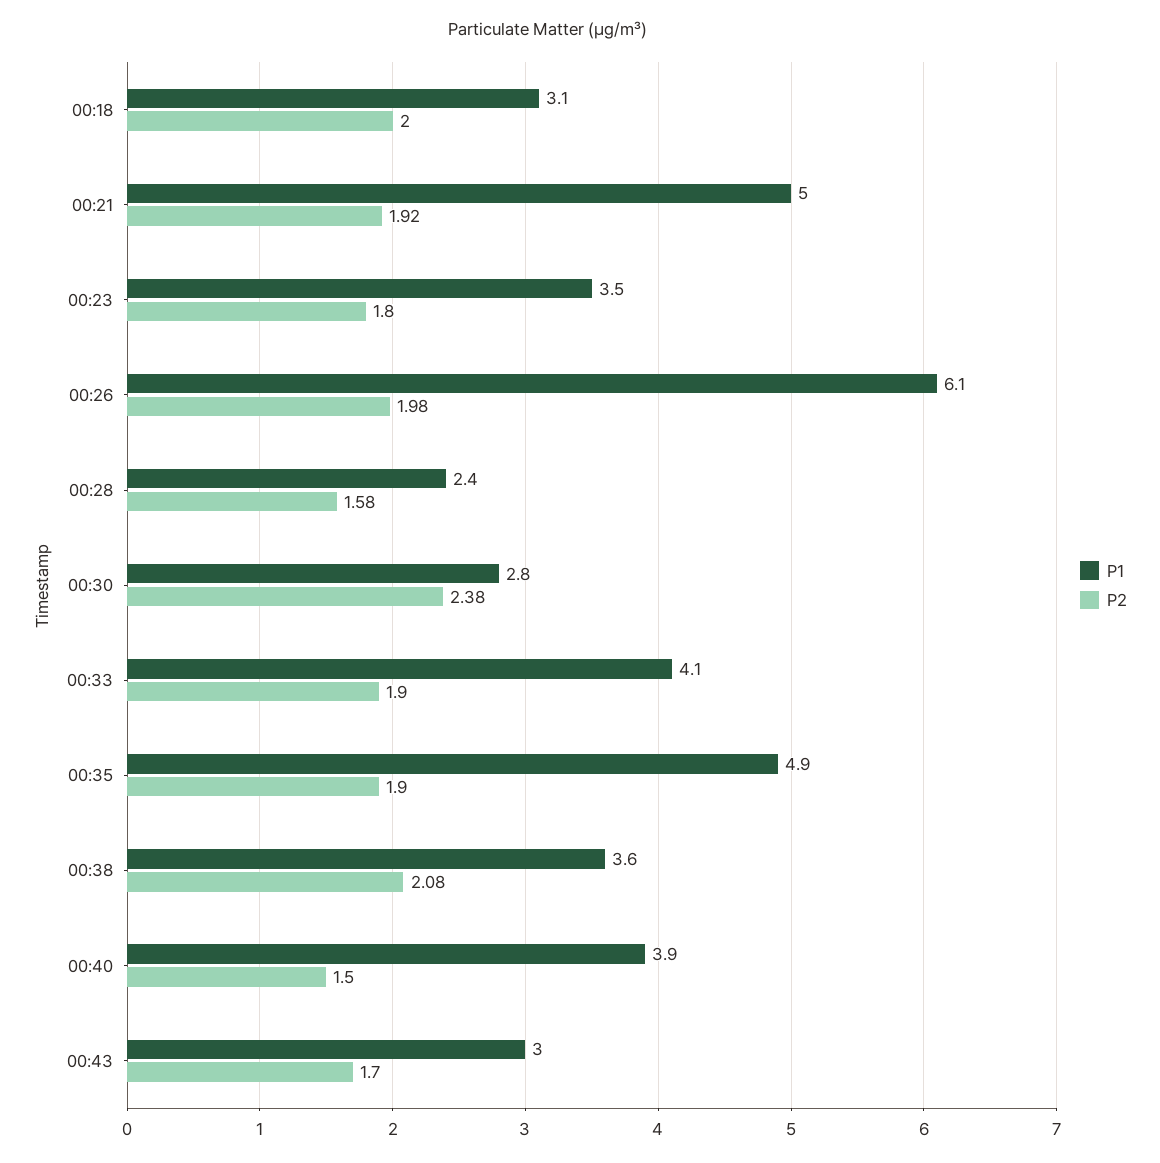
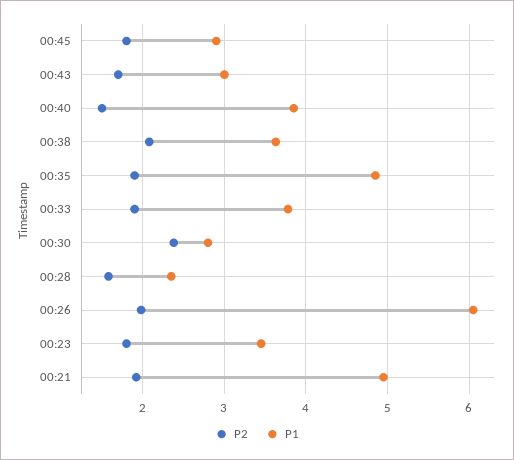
P1, 00:18: 3.1 -> none
P2, 00:18: 2 -> none
P1, 00:33: 4.1 -> 3.8
P2, 00:45: none -> 1.8
P1, 00:45: none -> 2.9

